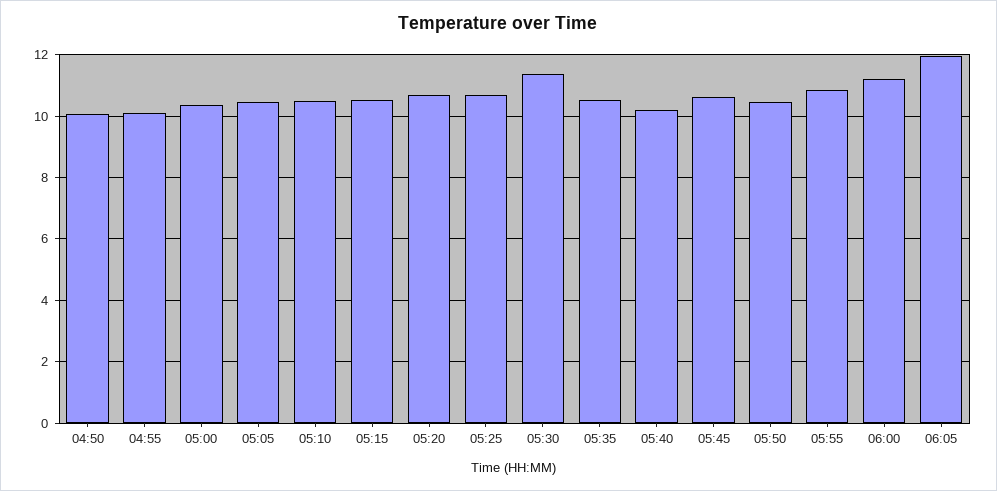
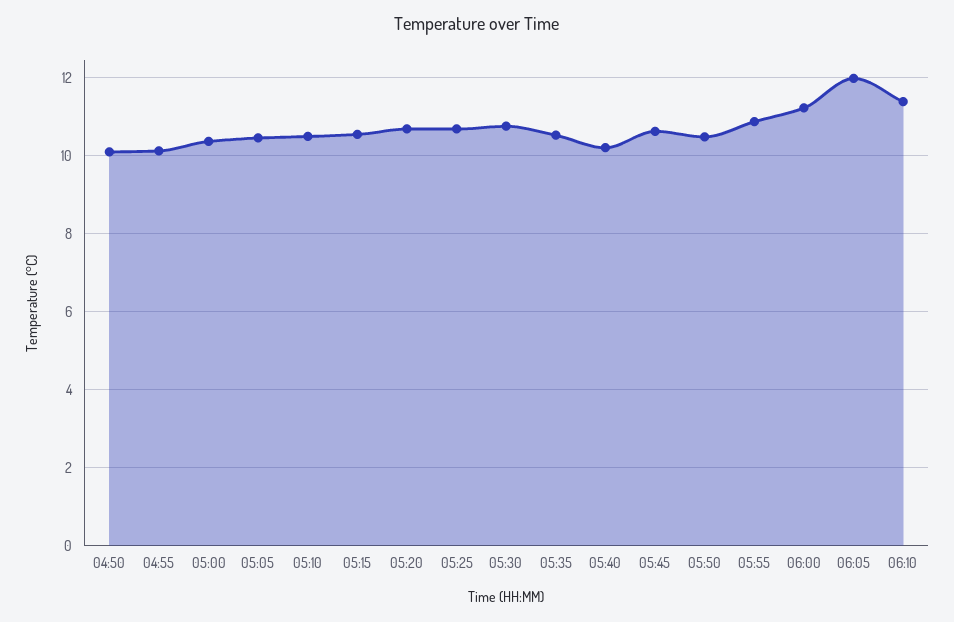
05:30: 11.4 -> 10.8
06:10: none -> 11.4

